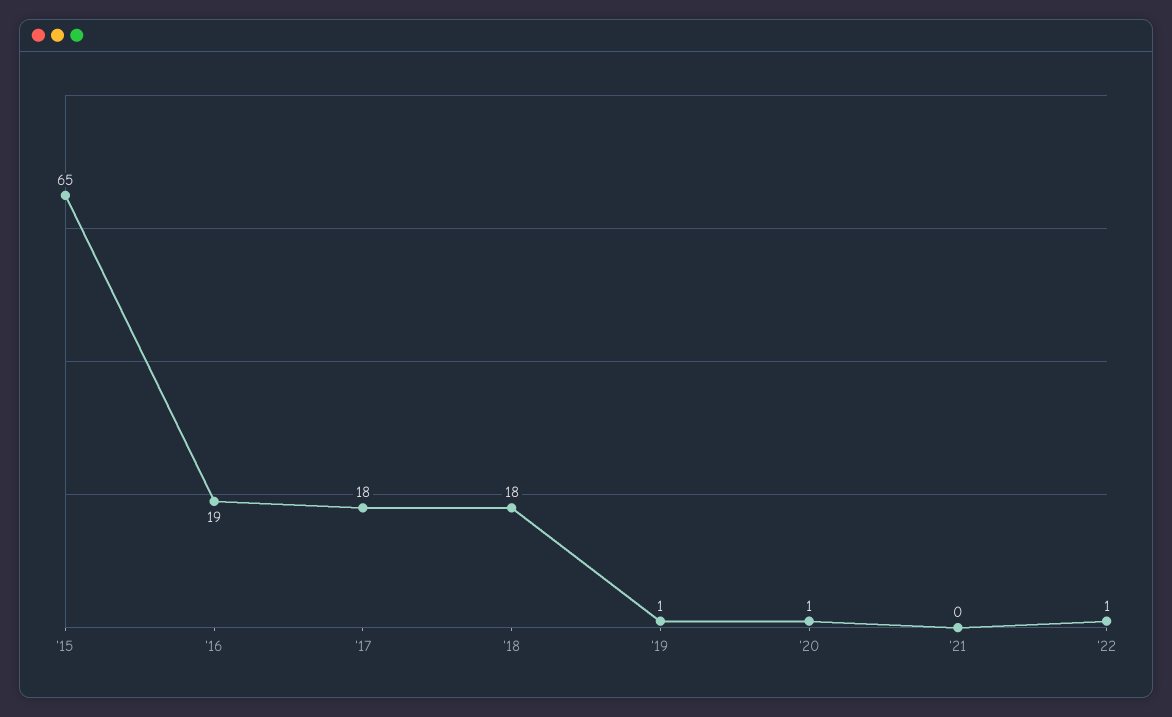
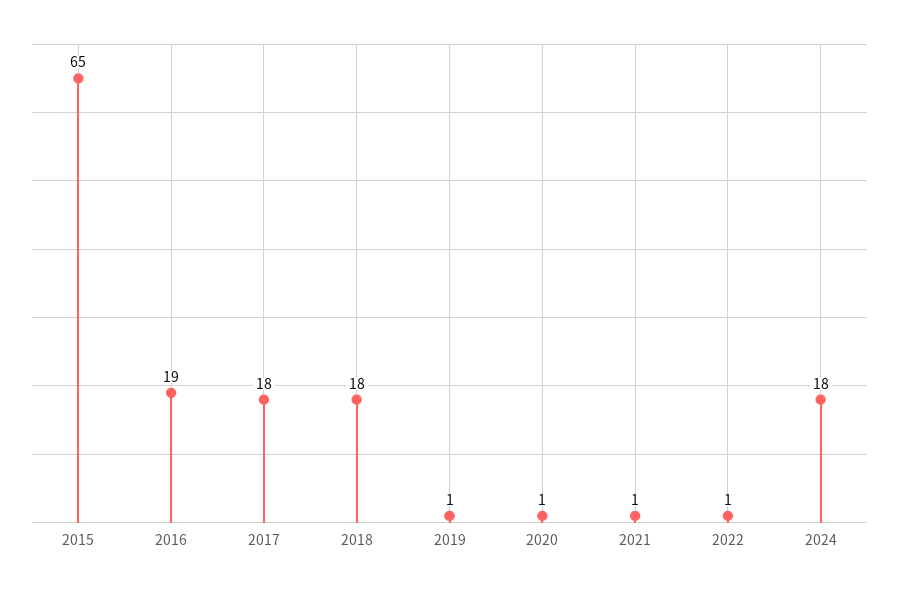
'21: 0 -> 1
2024: none -> 18

